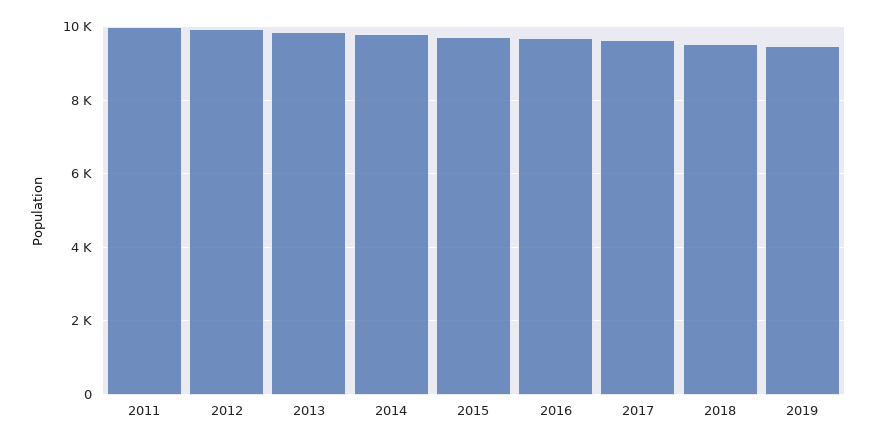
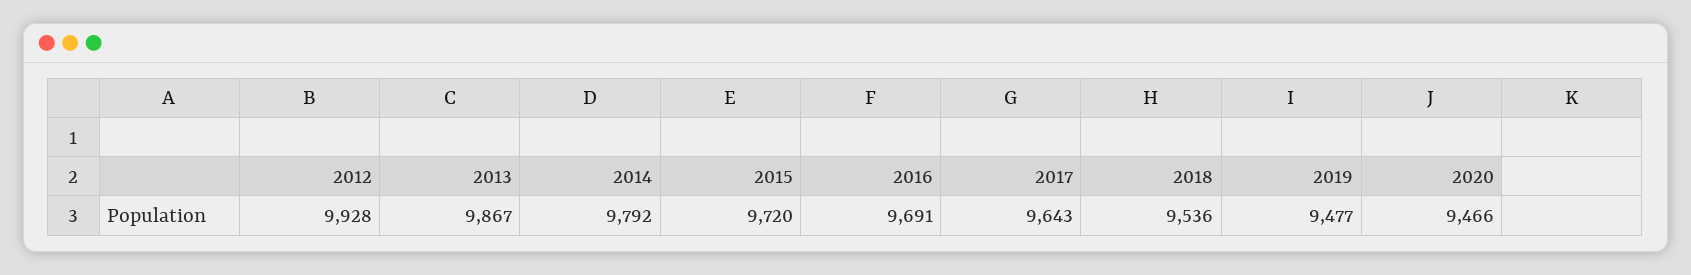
2011: 10000 -> none
2020: none -> 9466

